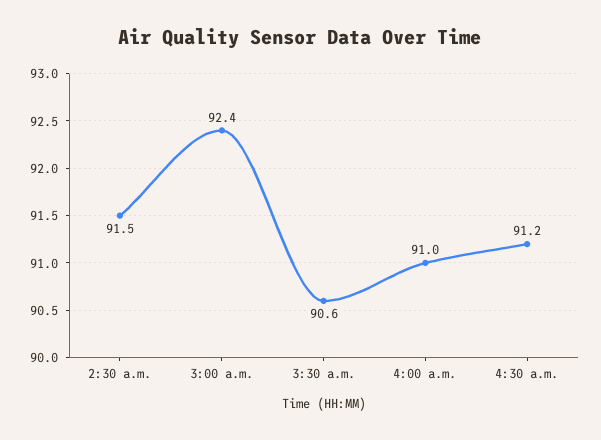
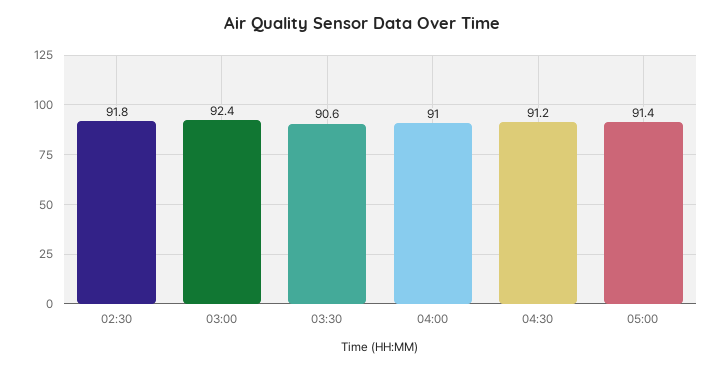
2:30 a.m.: 91.5 -> 91.8
05:00: none -> 91.4

